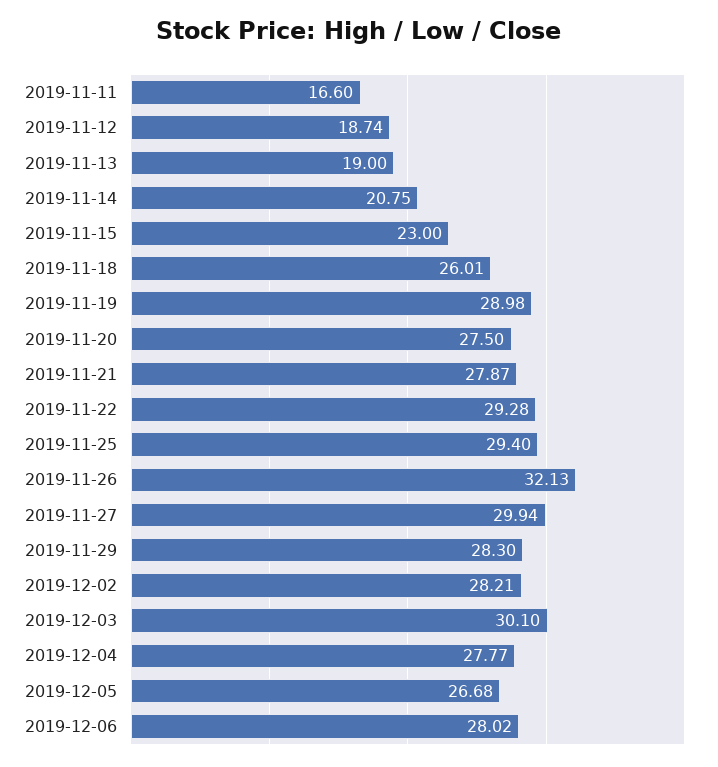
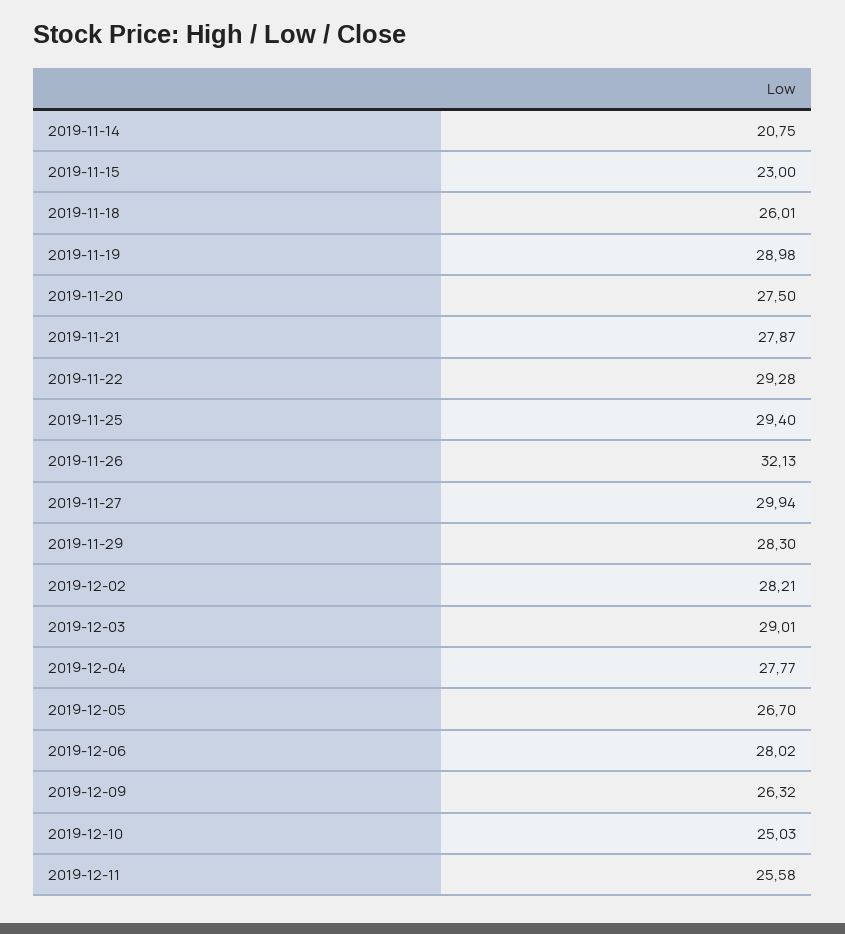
2019-11-11: 16.6 -> none
2019-11-12: 18.74 -> none
2019-11-13: 19 -> none
2019-12-03: 30.1 -> 29.01
2019-12-05: 26.68 -> 26.7
2019-12-09: none -> 26.32
2019-12-10: none -> 25.03
2019-12-11: none -> 25.58

